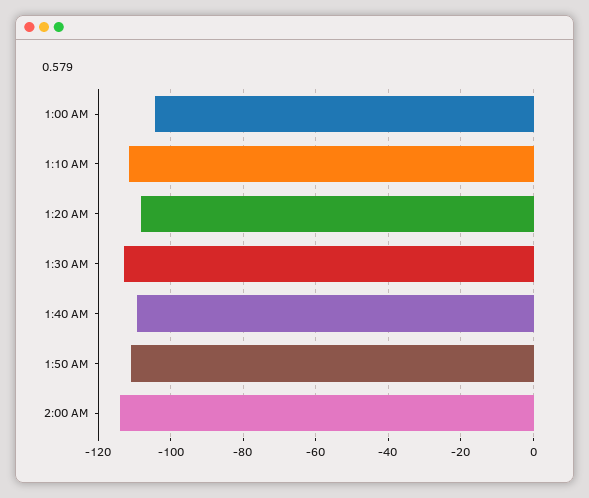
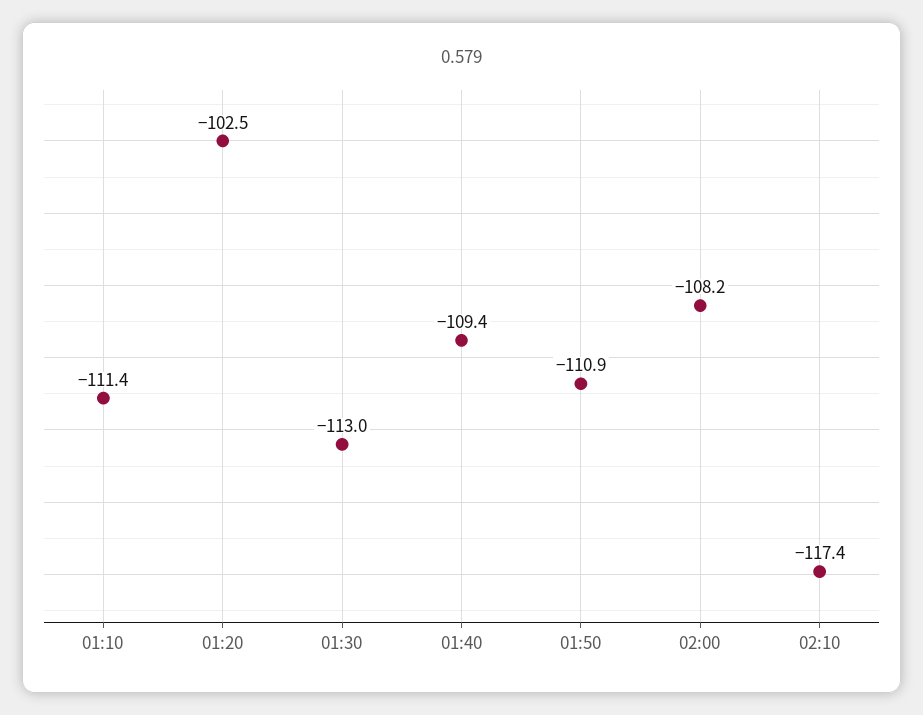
1:00 AM: -104 -> none
1:20 AM: -108 -> -102.5
2:00 AM: -114 -> -108.2
02:10: none -> -117.4

